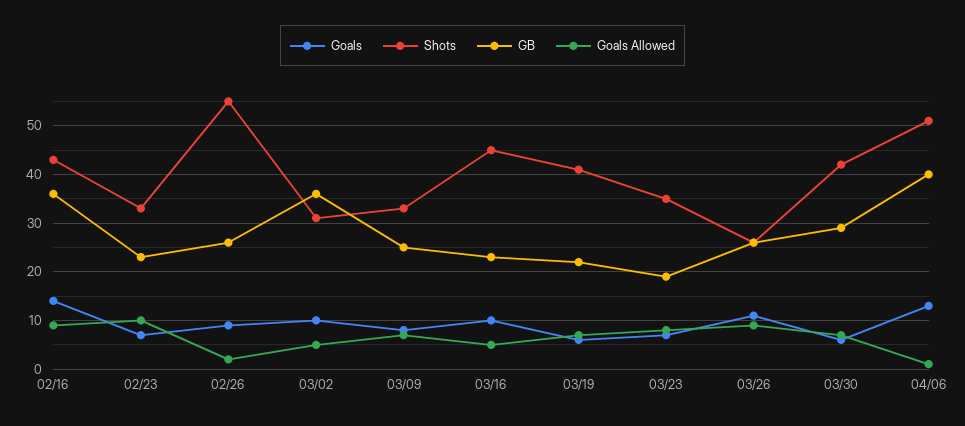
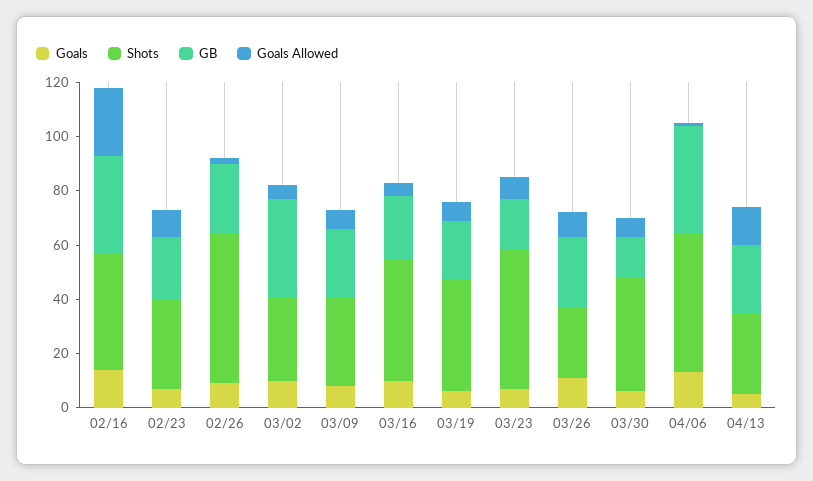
Goals Allowed, 02/16: 10 -> 25
Shots, 03/23: 35 -> 50
GB, 03/30: 30 -> 15
Goals, 04/13: none -> 5
Shots, 04/13: none -> 30
GB, 04/13: none -> 25
Goals Allowed, 04/13: none -> 15

